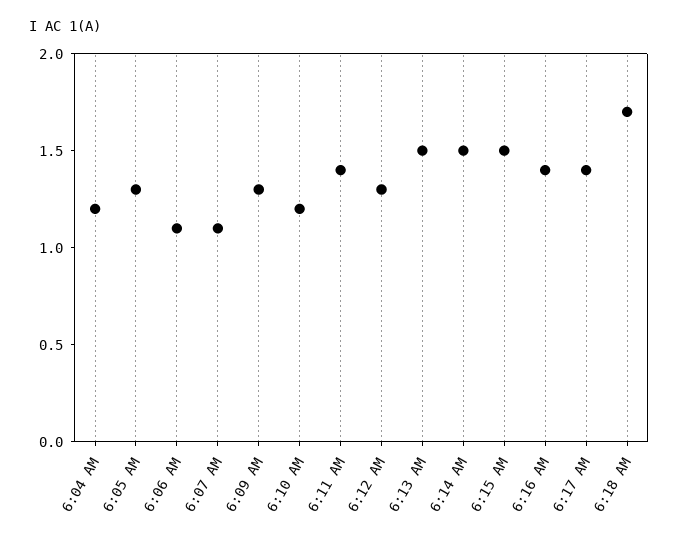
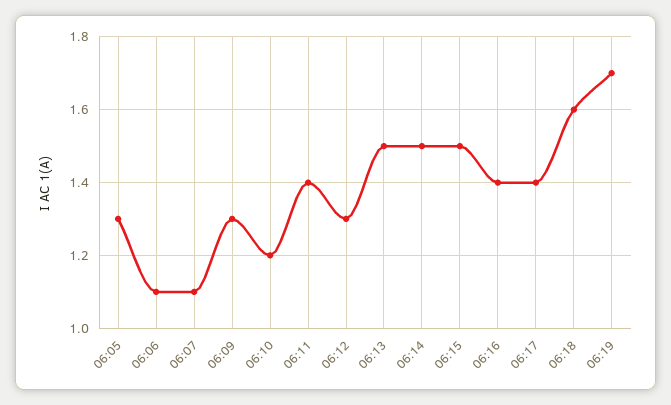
6:04 AM: 1.2 -> none
6:18 AM: 1.7 -> 1.6
06:19: none -> 1.7

